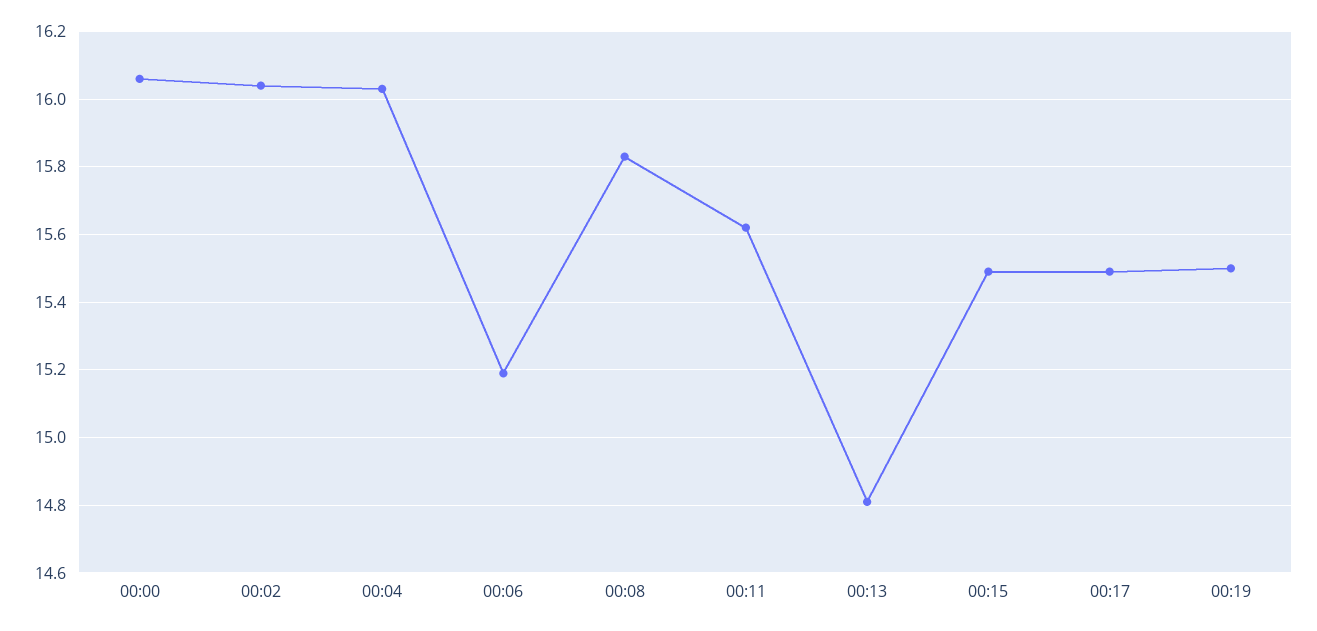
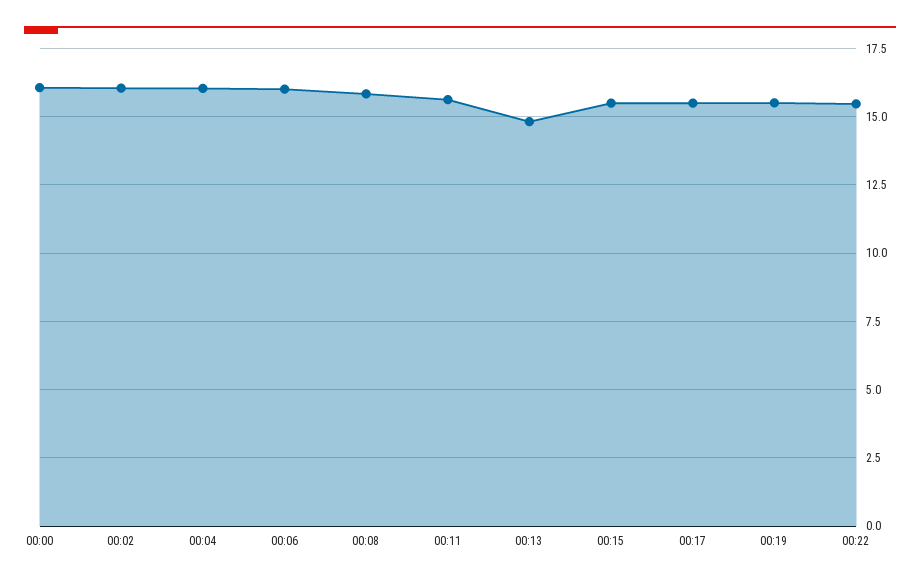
00:06: 15.2 -> 16
00:22: none -> 15.5

